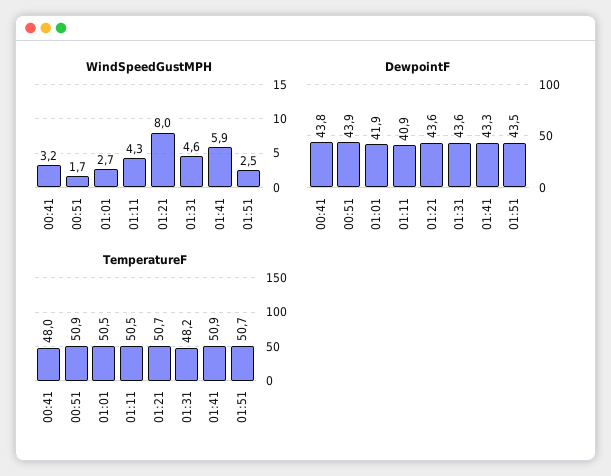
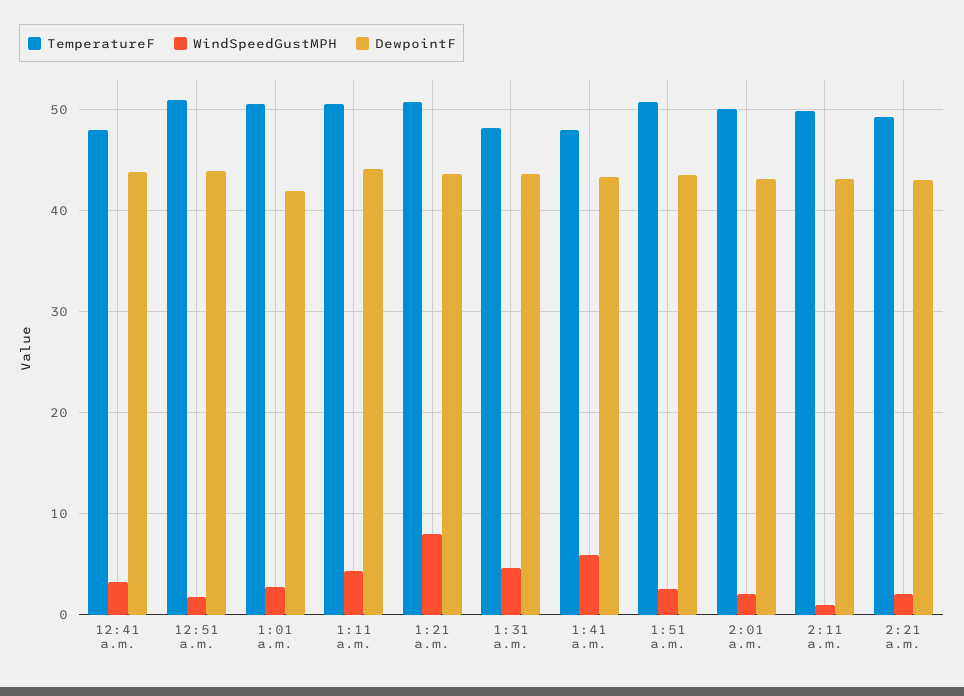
DewpointF, 01:11: 40.9 -> 44
TemperatureF, 01:41: 50.9 -> 48
TemperatureF, 2:01 a.m.: none -> 50
WindSpeedGustMPH, 2:01 a.m.: none -> 2
DewpointF, 2:01 a.m.: none -> 43
TemperatureF, 2:11 a.m.: none -> 50
WindSpeedGustMPH, 2:11 a.m.: none -> 1
DewpointF, 2:11 a.m.: none -> 43
TemperatureF, 2:21 a.m.: none -> 49
WindSpeedGustMPH, 2:21 a.m.: none -> 2
DewpointF, 2:21 a.m.: none -> 43

